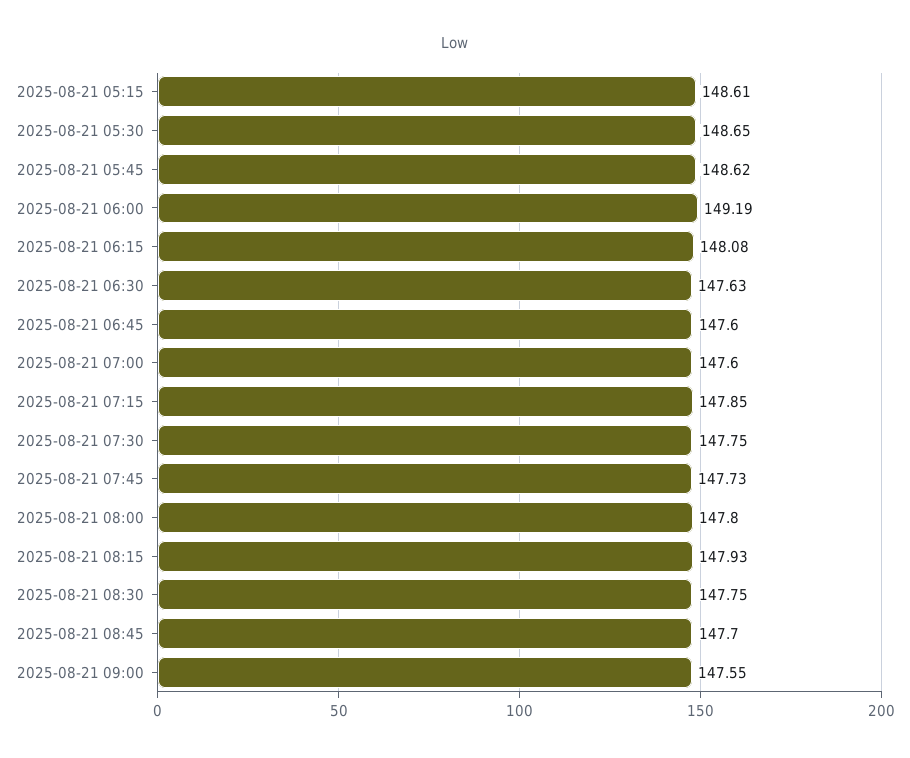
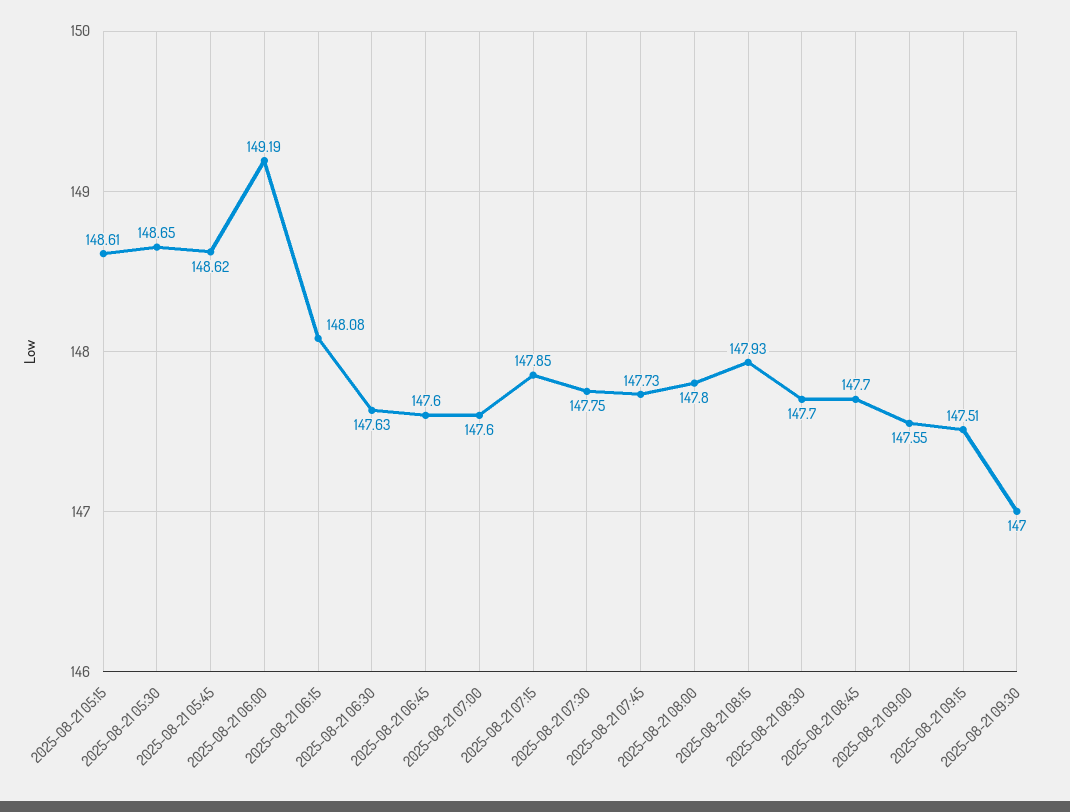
2025-08-21 08:30: 147.75 -> 147.7
2025-08-21 09:15: none -> 147.51
2025-08-21 09:30: none -> 147

